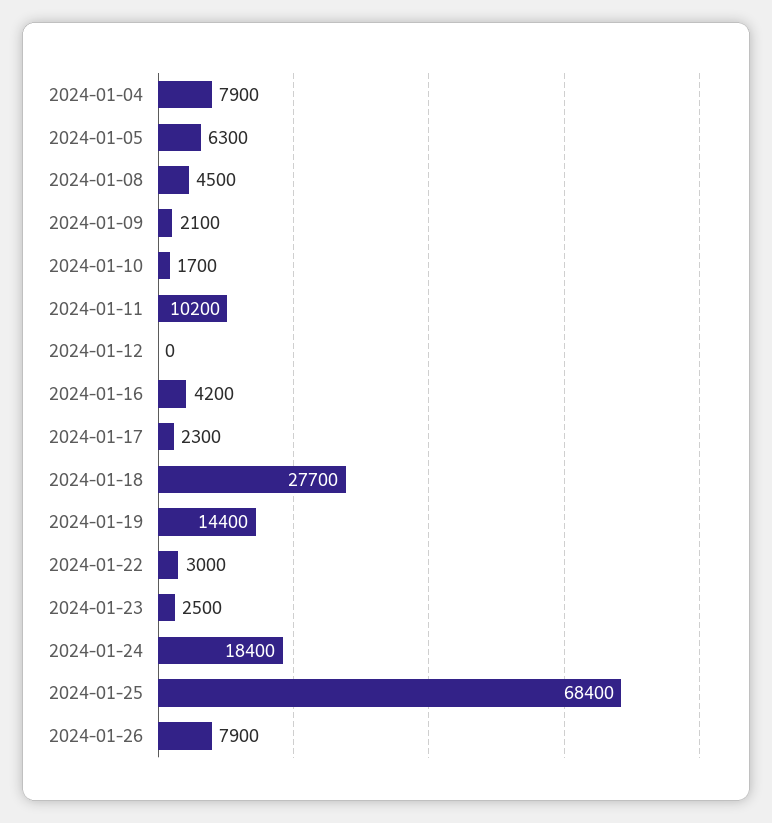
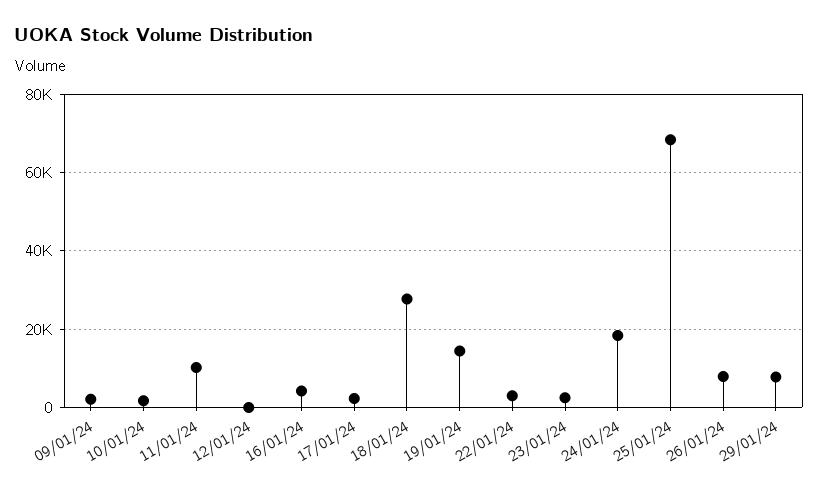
2024-01-04: 7900 -> none
2024-01-05: 6300 -> none
2024-01-08: 4500 -> none
29/01/24: none -> 8000

